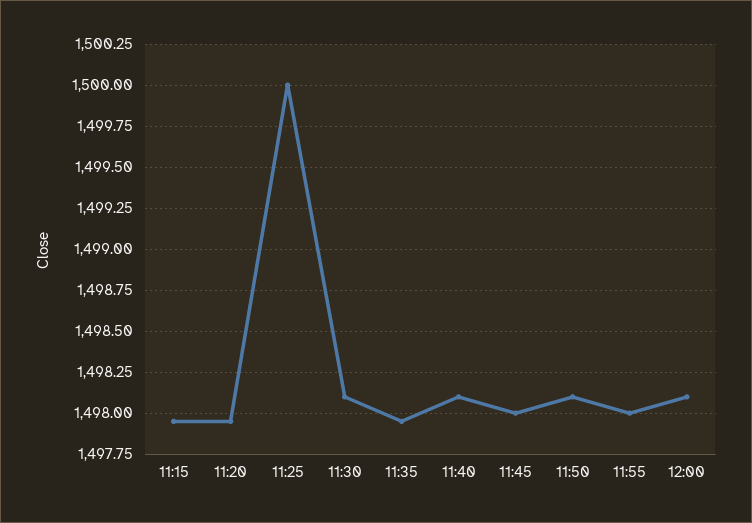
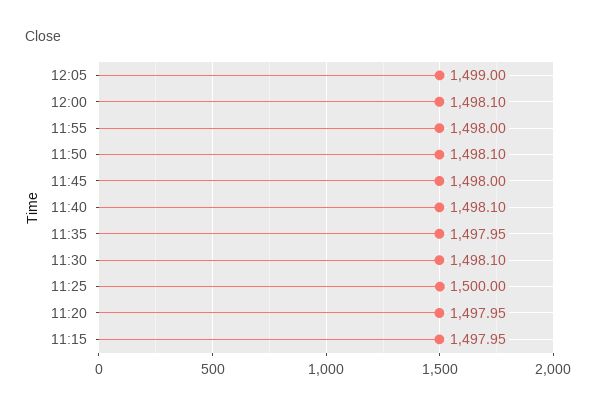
12:05: none -> 1499

